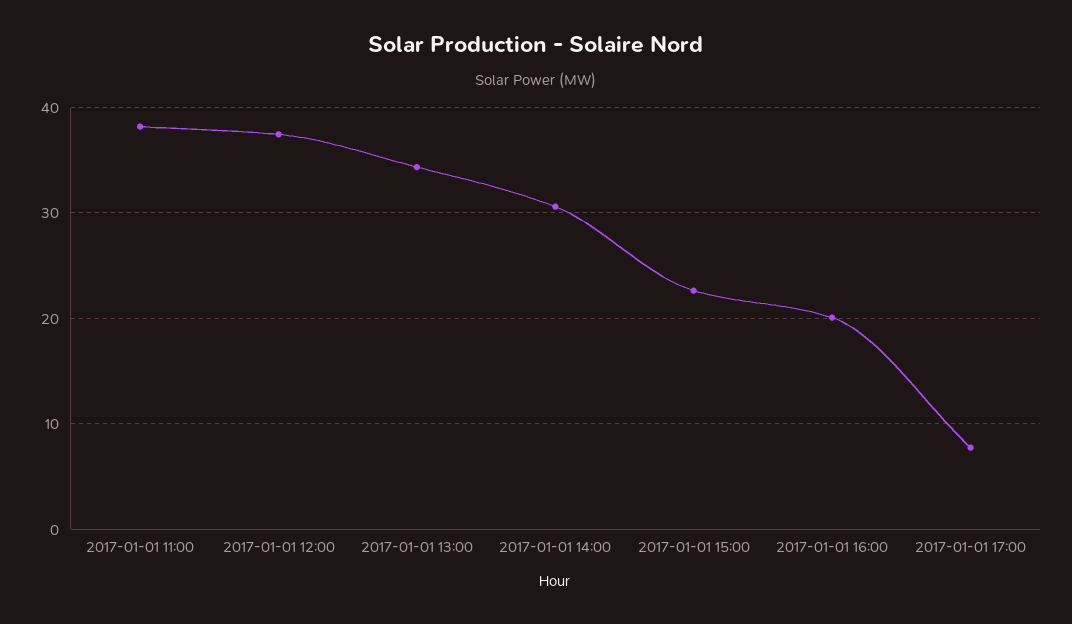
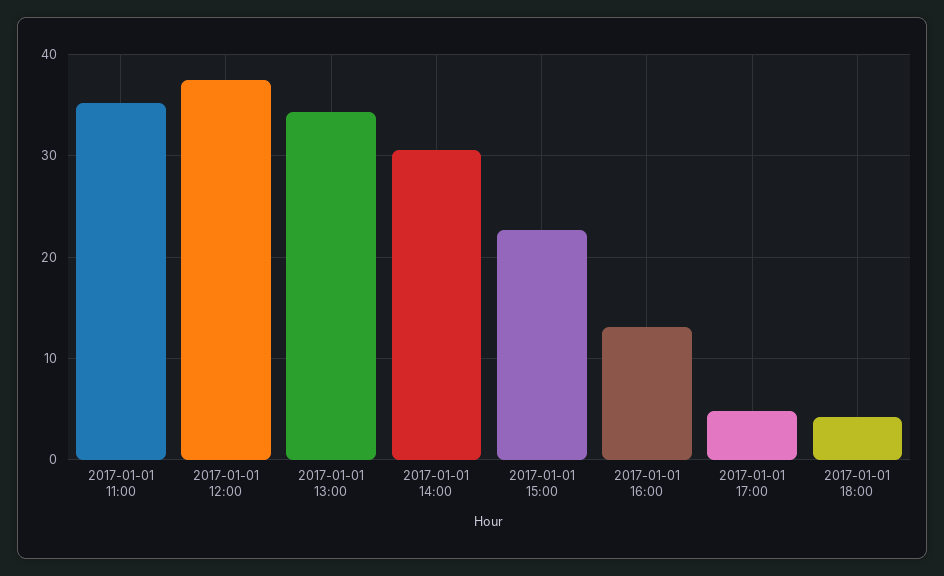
2017-01-01 11:00: 38 -> 35
2017-01-01 16:00: 20 -> 13
2017-01-01 17:00: 8 -> 5
2017-01-01 18:00: none -> 4

